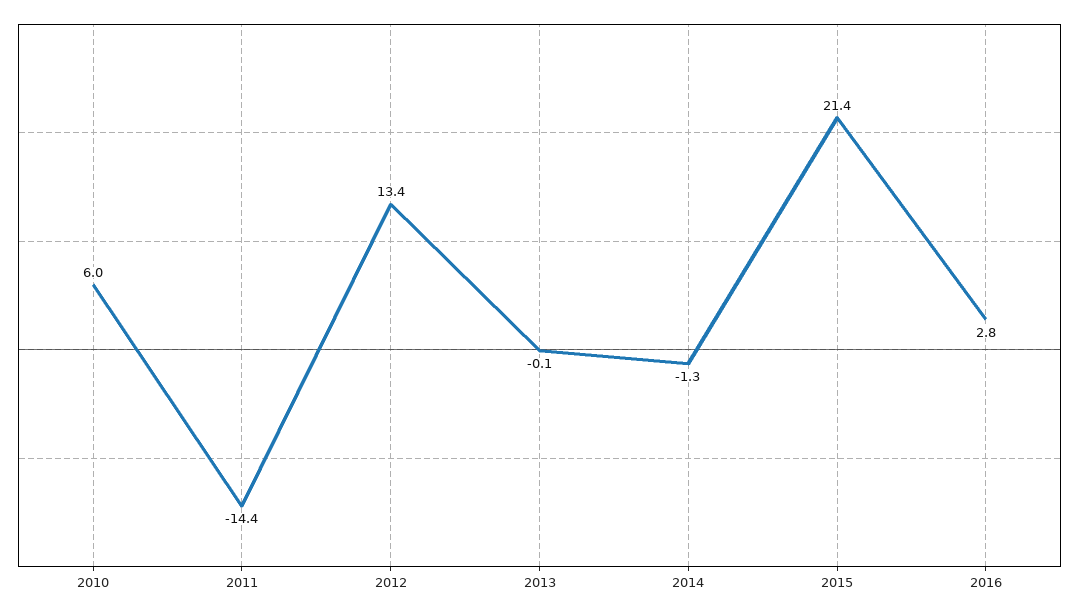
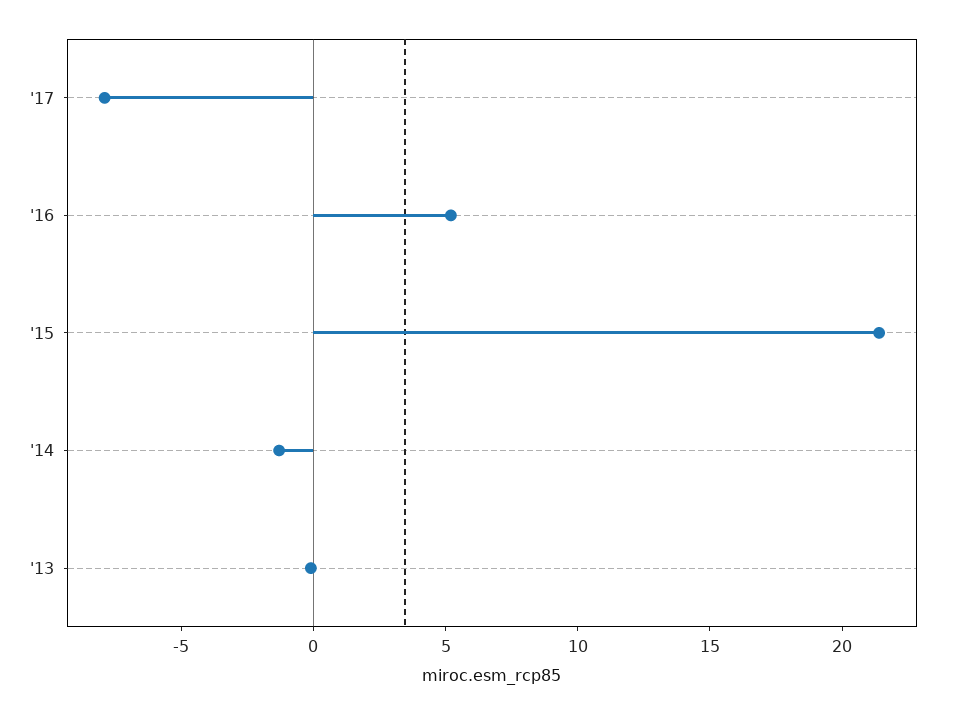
2010: 6 -> none
2011: -14.4 -> none
2012: 13.4 -> none
2016: 2.8 -> 5
'17: none -> -8

